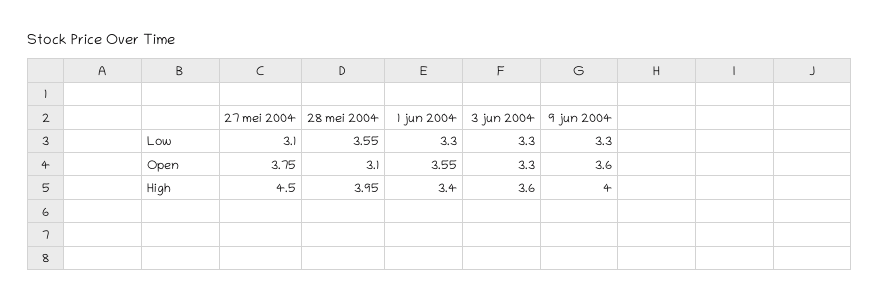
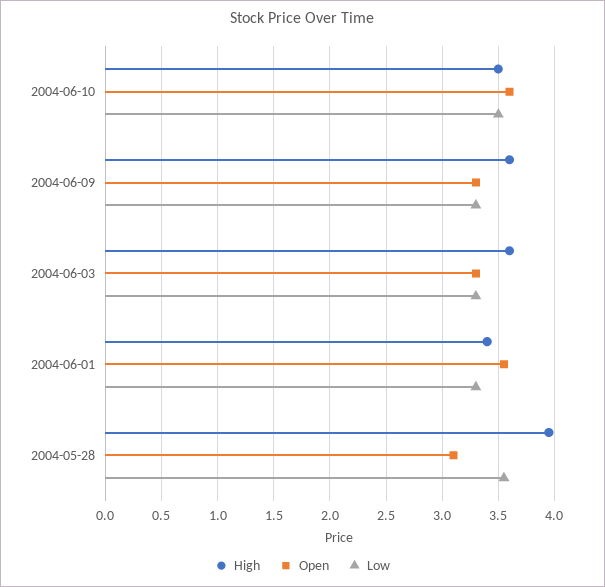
Low, 27 mei 2004: 3.1 -> none
Open, 27 mei 2004: 3.75 -> none
Open, 9 jun 2004: 3.6 -> 3.3
High, 27 mei 2004: 4.5 -> none
High, 9 jun 2004: 4 -> 3.6
High, 2004-06-10: none -> 3.5
Open, 2004-06-10: none -> 3.6
Low, 2004-06-10: none -> 3.5

